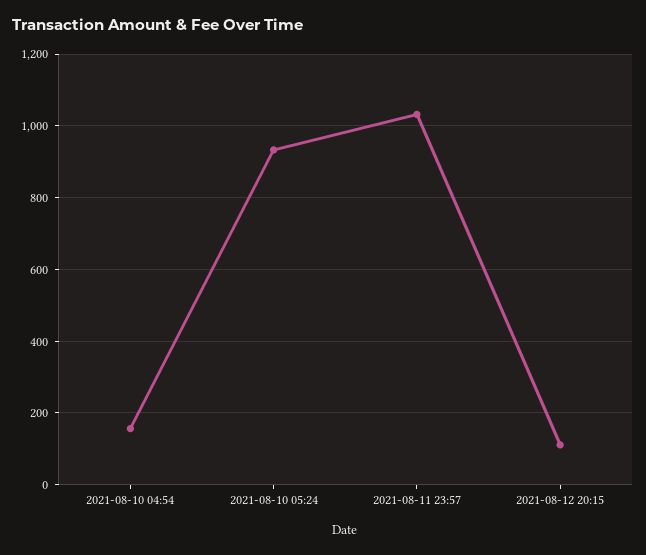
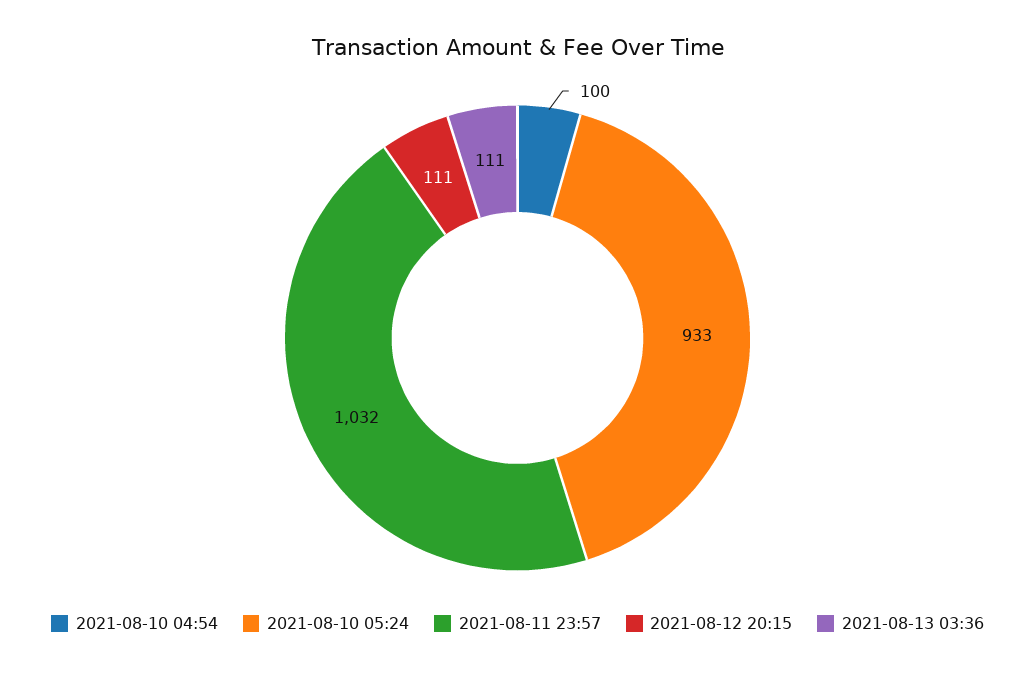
2021-08-10 04:54: 160 -> 100
2021-08-13 03:36: none -> 111

